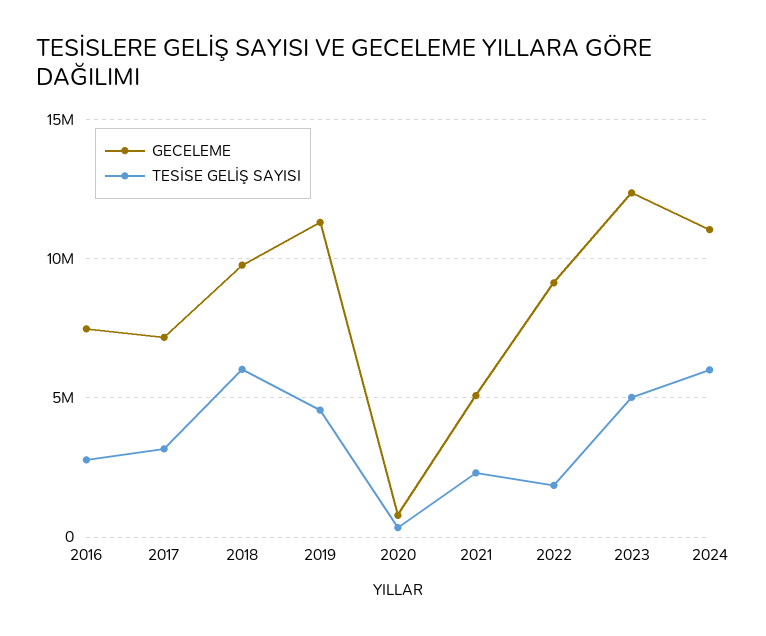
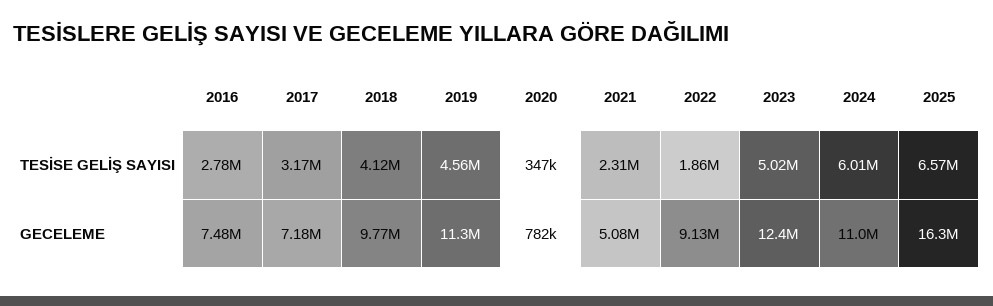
TESİSE GELİŞ SAYISI, 2018: 6000000 -> 4120000
TESİSE GELİŞ SAYISI, 2025: none -> 6570000
GECELEME, 2025: none -> 16300000

